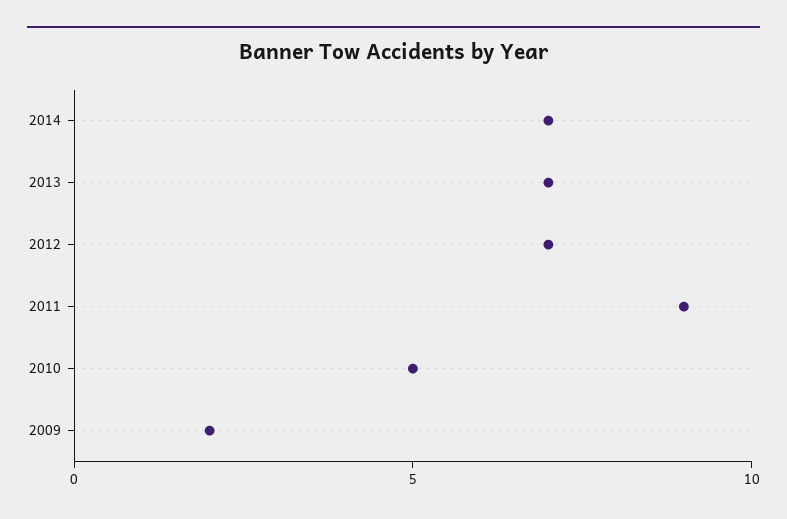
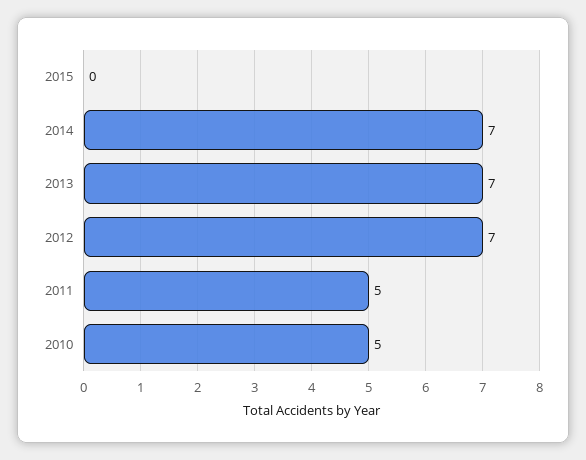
2011: 9 -> 5
2009: 2 -> none
2015: none -> 0

